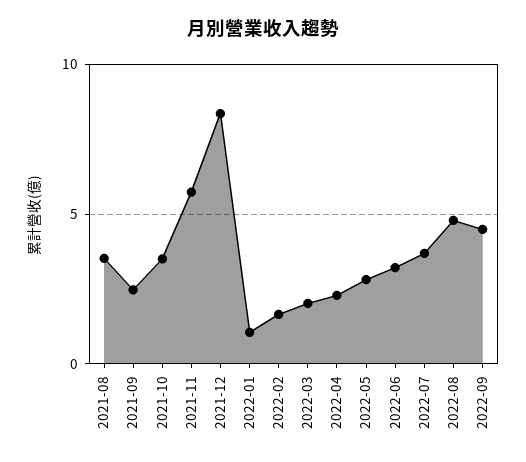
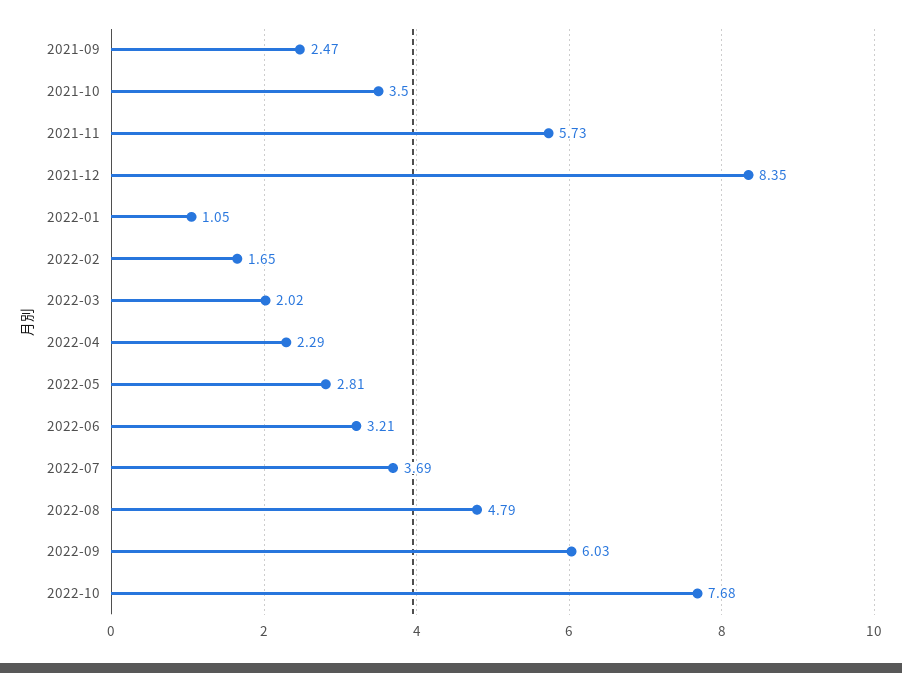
2021-08: 3.5 -> none
2022-09: 4.5 -> 6.03
2022-10: none -> 7.68

